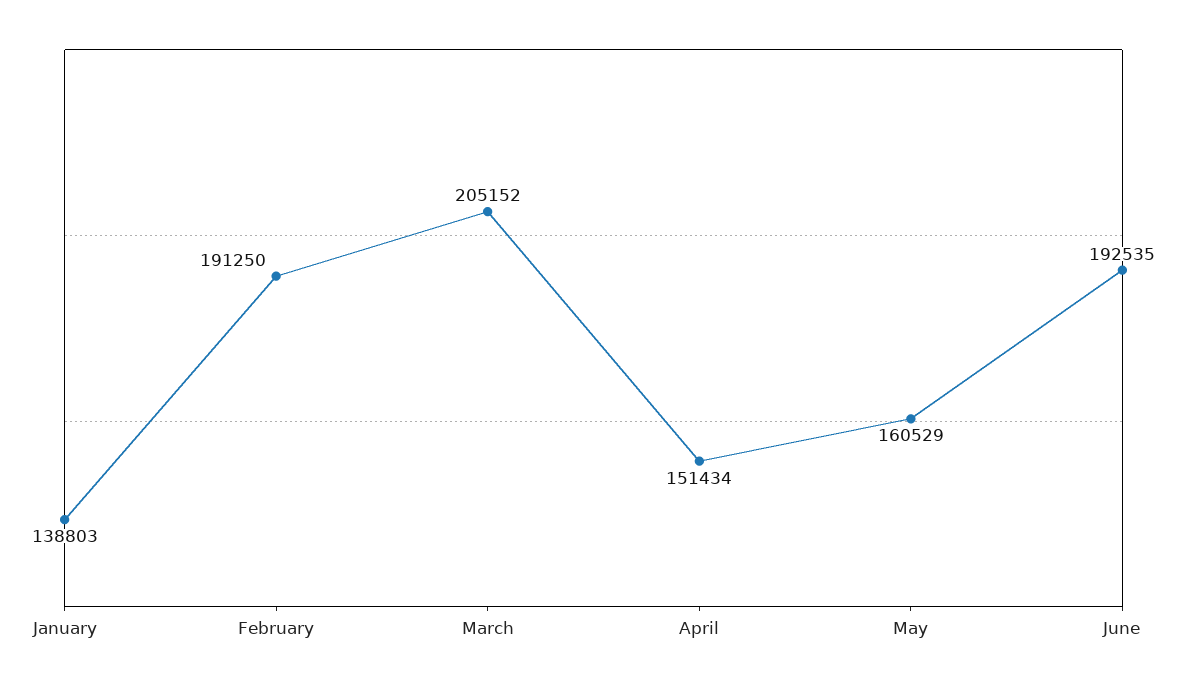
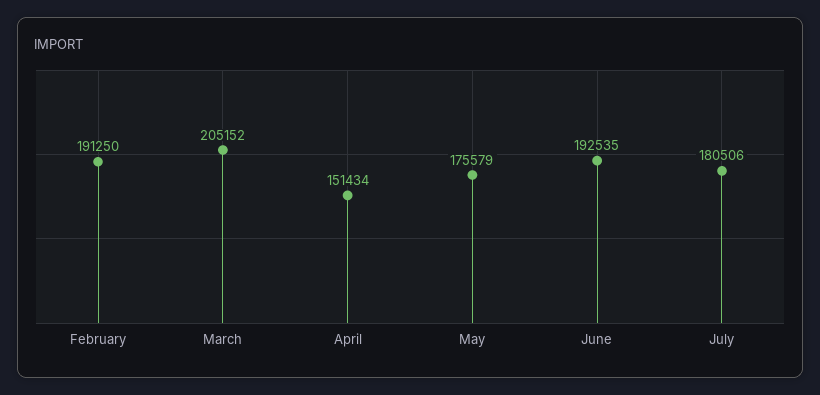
January: 138803 -> none
May: 160529 -> 175579
July: none -> 180506

